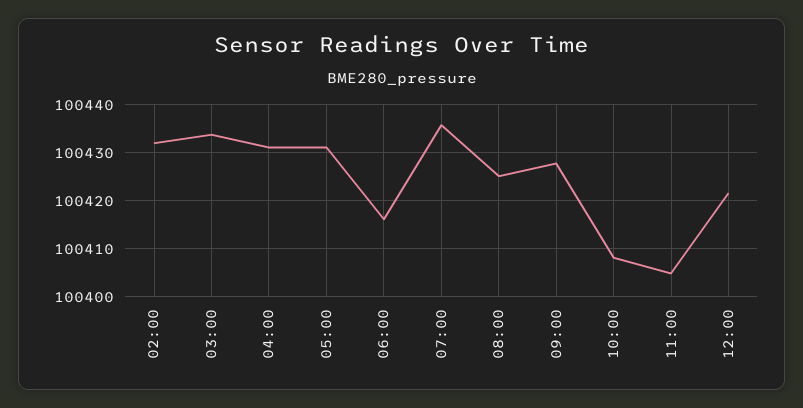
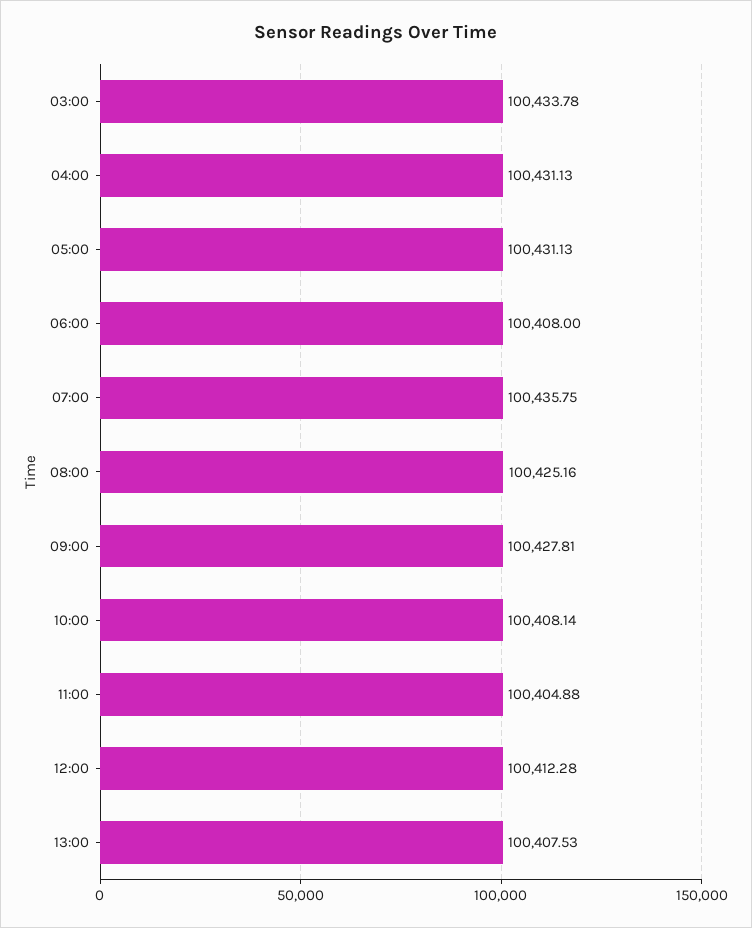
02:00: 100432 -> none
06:00: 100416 -> 100408
12:00: 100422 -> 100412.28
13:00: none -> 100407.53

